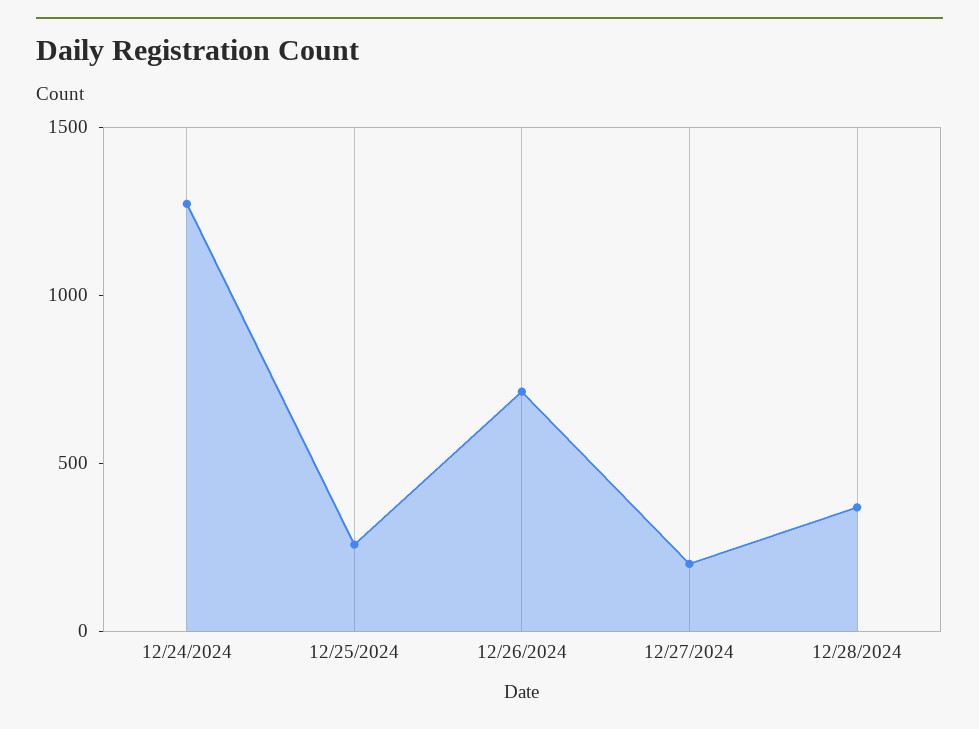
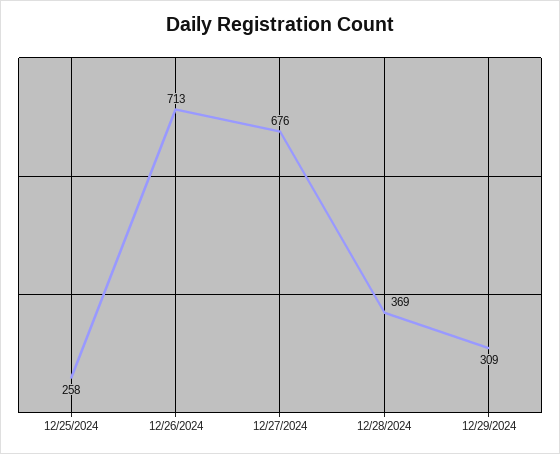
12/24/2024: 1300 -> none
12/27/2024: 200 -> 676
12/29/2024: none -> 309

